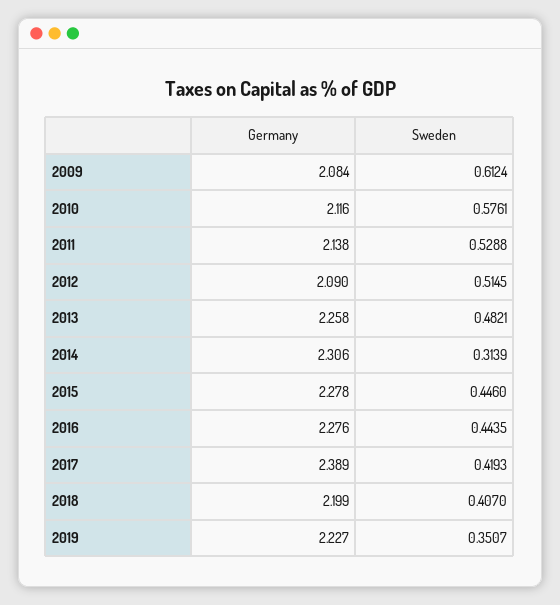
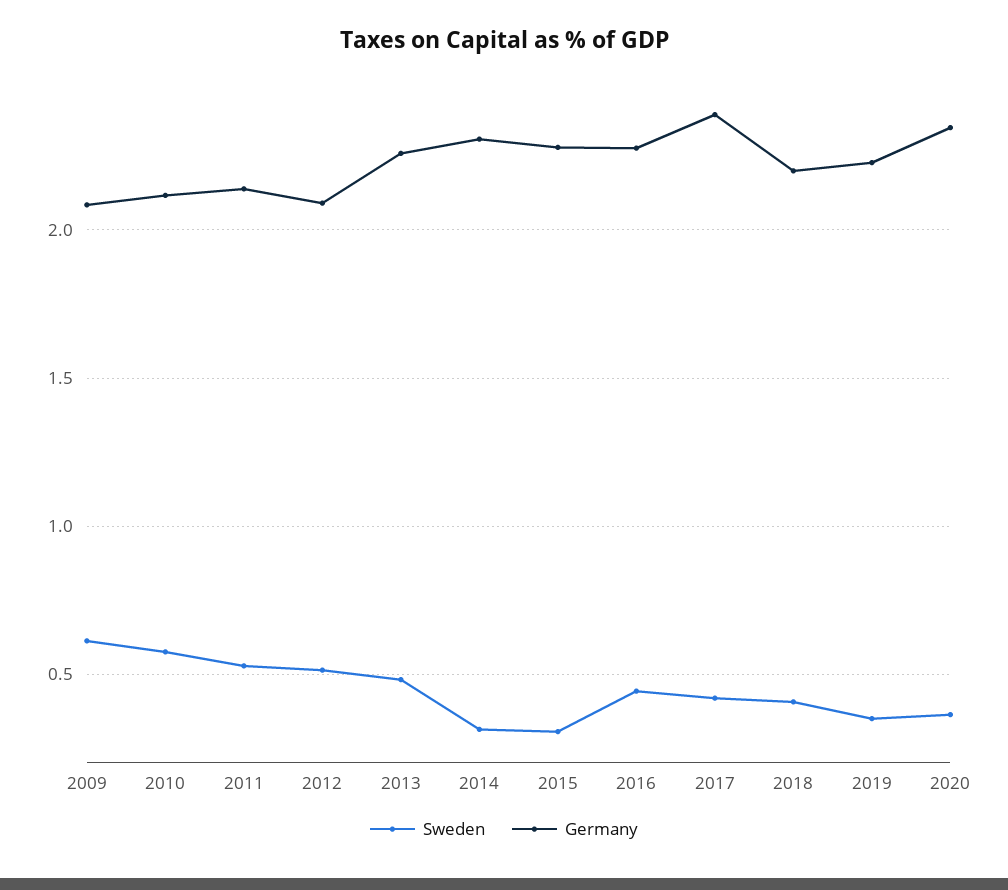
Sweden, 2015: 0.446 -> 0.3
Sweden, 2020: none -> 0.35
Germany, 2020: none -> 2.35

